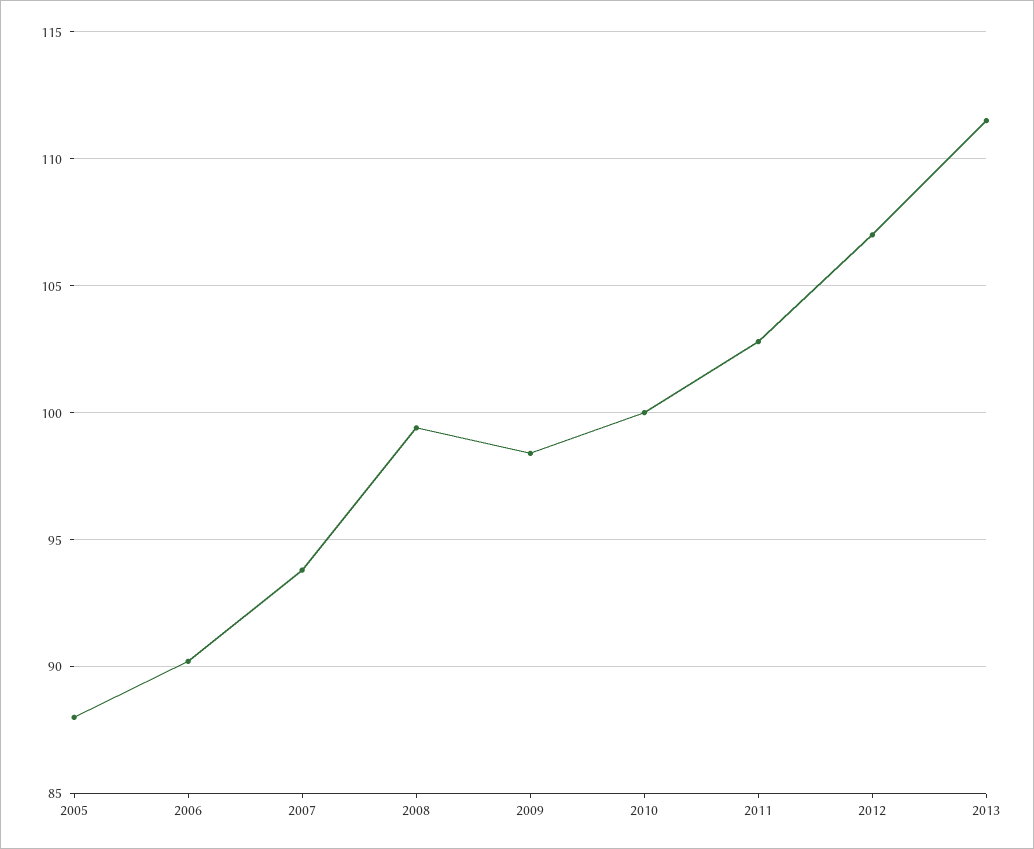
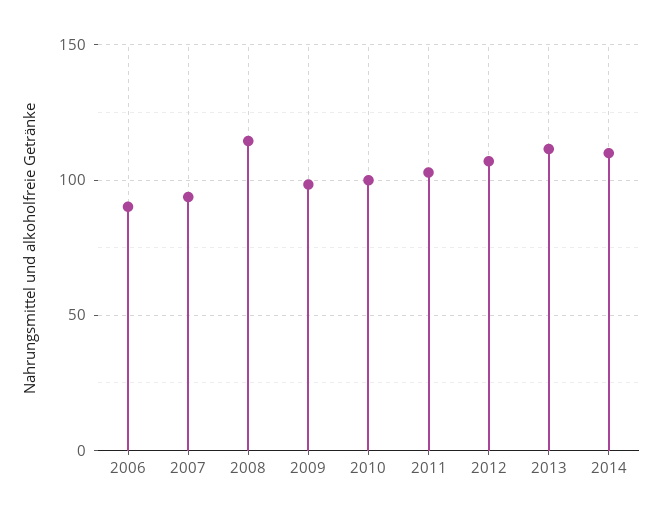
2005: 88 -> none
2008: 99.5 -> 115
2014: none -> 110

